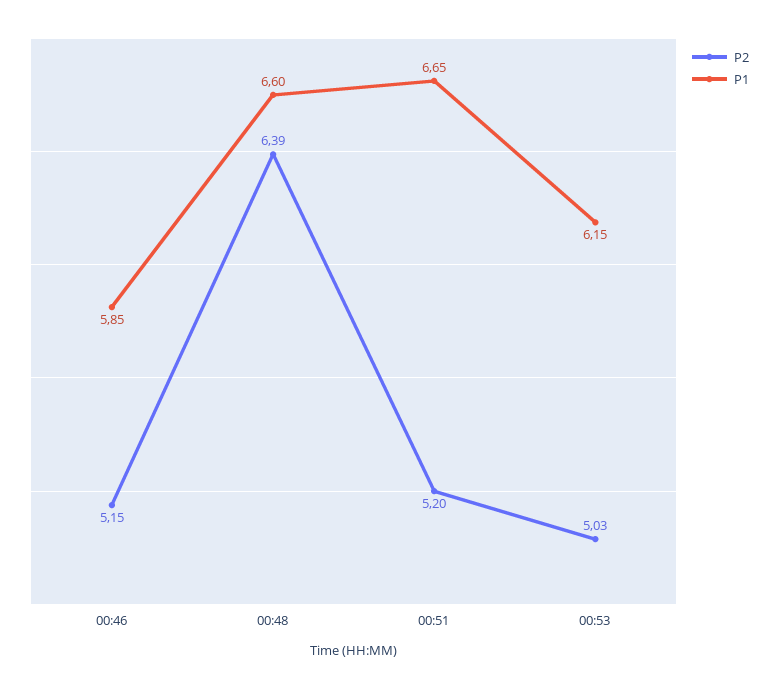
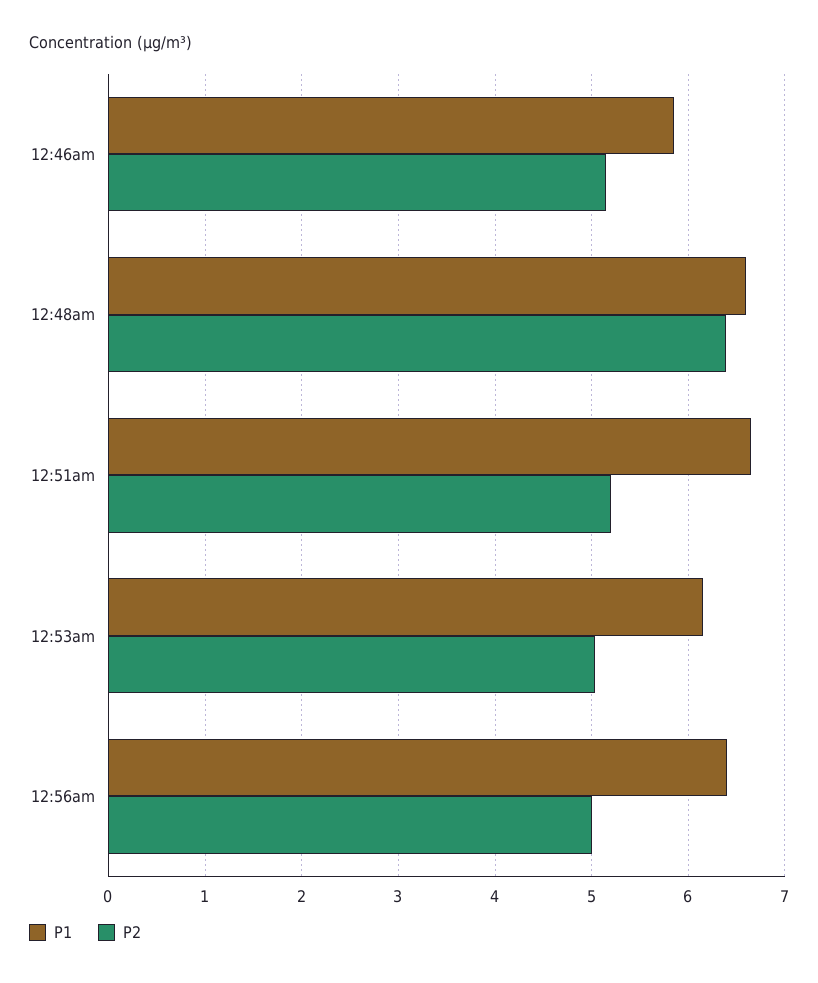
P1, 12:56am: none -> 6.4
P2, 12:56am: none -> 5

